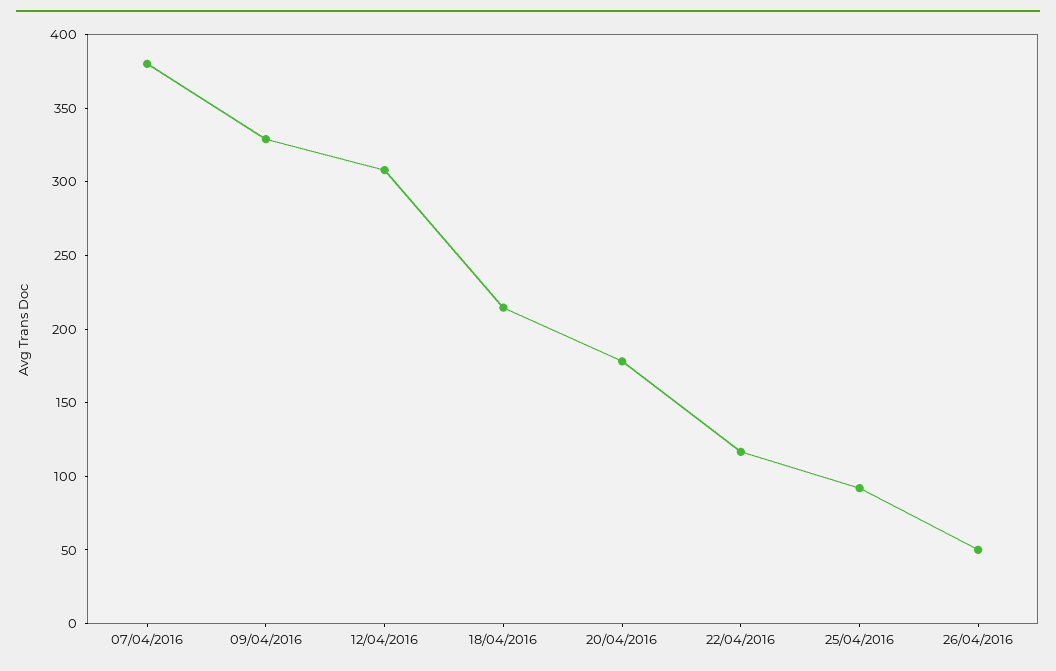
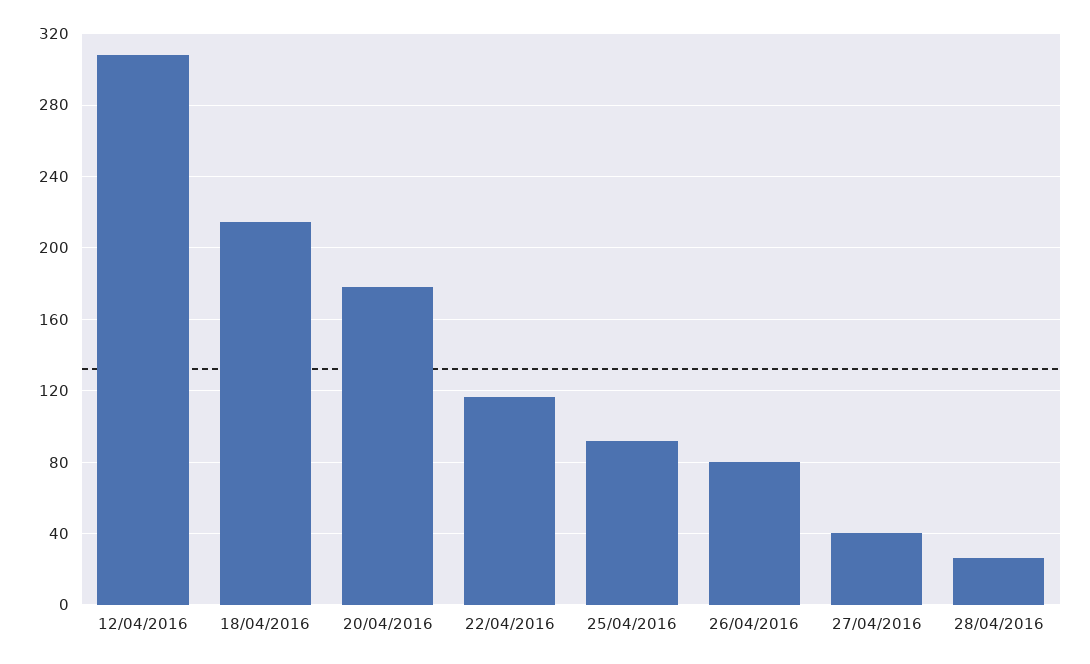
07/04/2016: 380 -> none
09/04/2016: 330 -> none
26/04/2016: 50 -> 80
27/04/2016: none -> 40
28/04/2016: none -> 25

